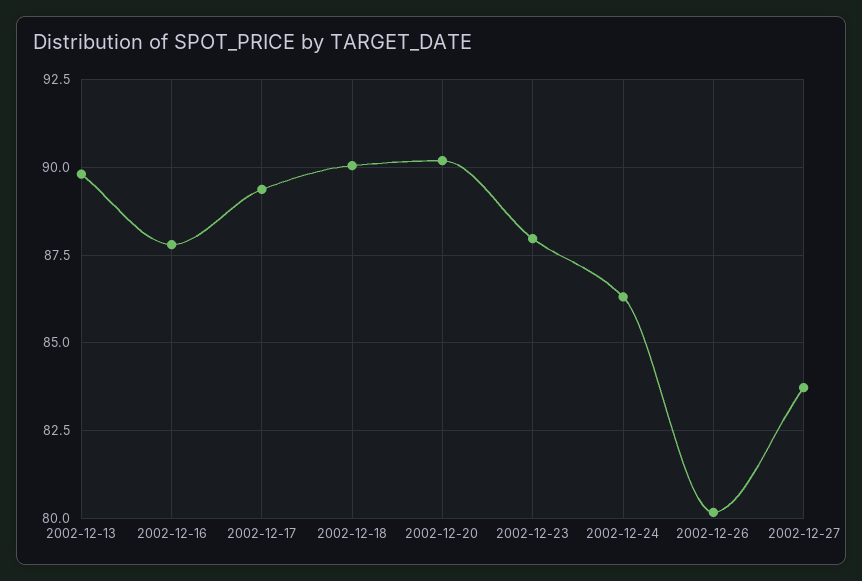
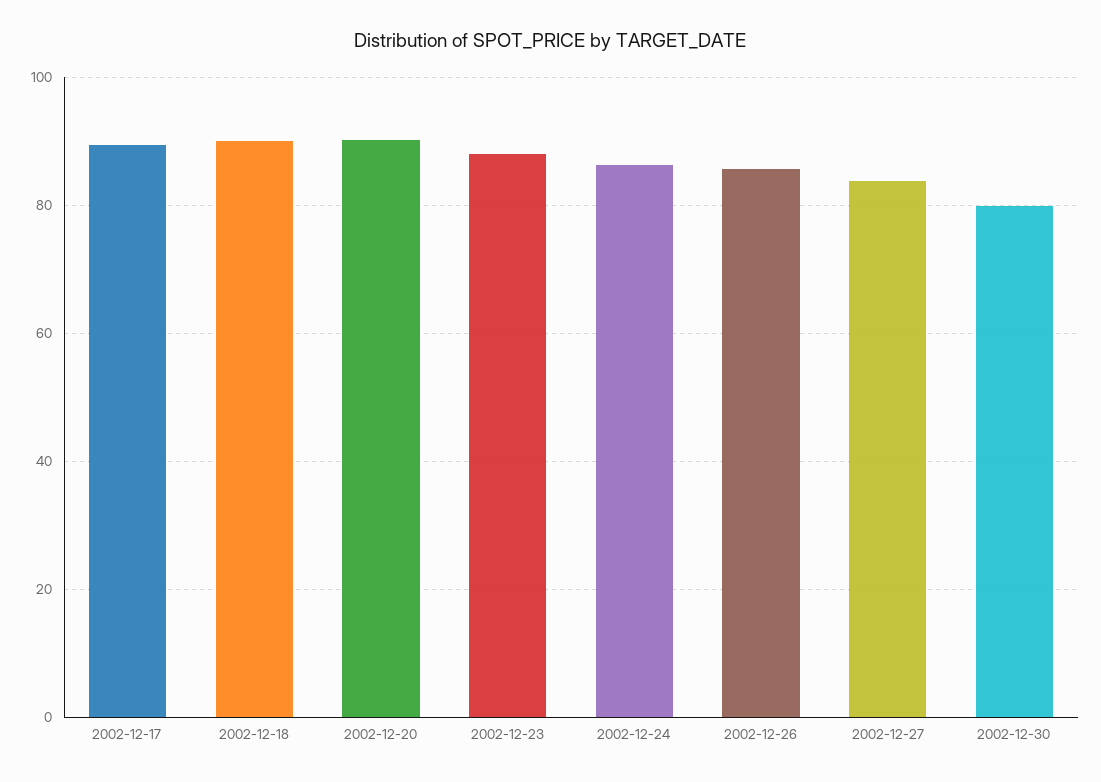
2002-12-13: 89.75 -> none
2002-12-16: 87.75 -> none
2002-12-26: 80.25 -> 86
2002-12-30: none -> 80

